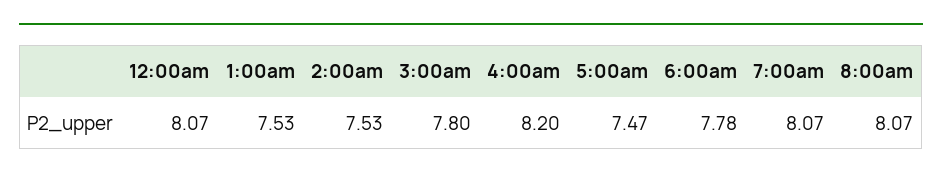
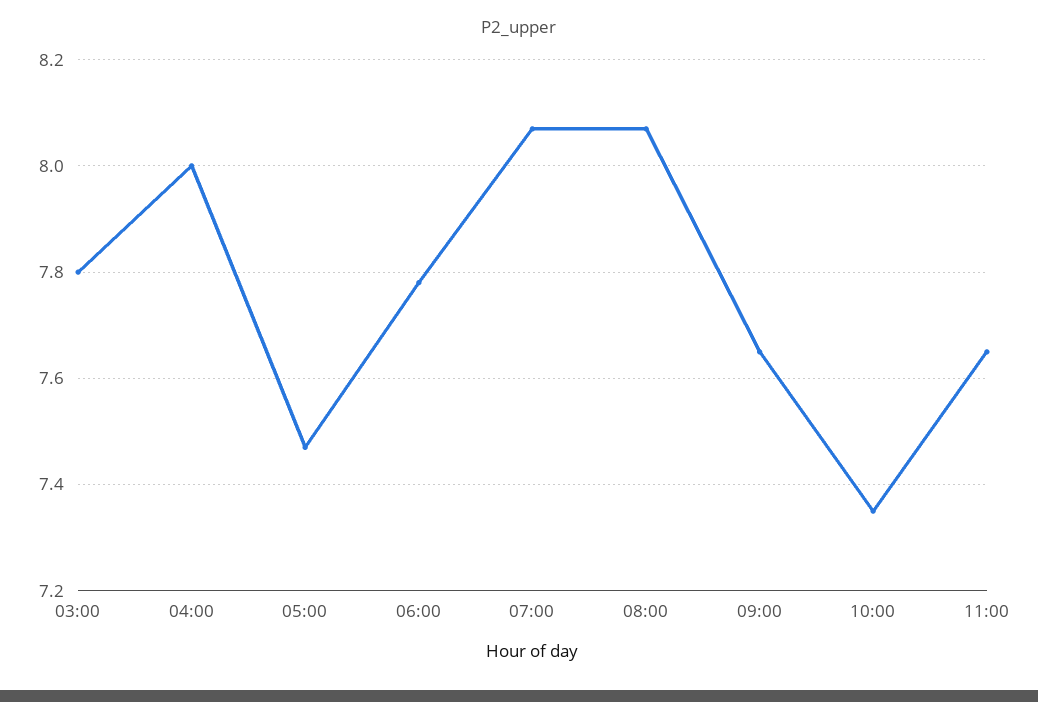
12:00am: 8.07 -> none
1:00am: 7.53 -> none
2:00am: 7.53 -> none
4:00am: 8.2 -> 8
09:00: none -> 7.65
10:00: none -> 7.35
11:00: none -> 7.65

